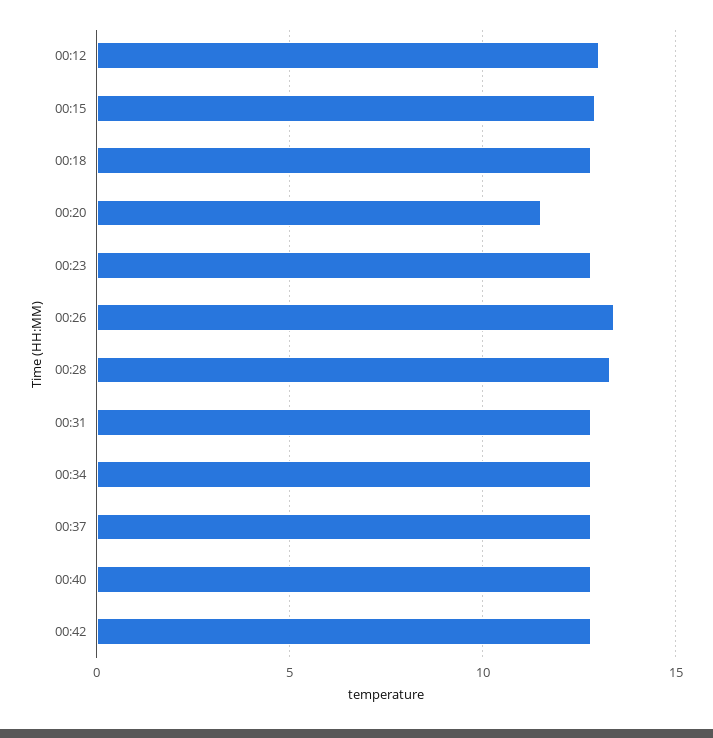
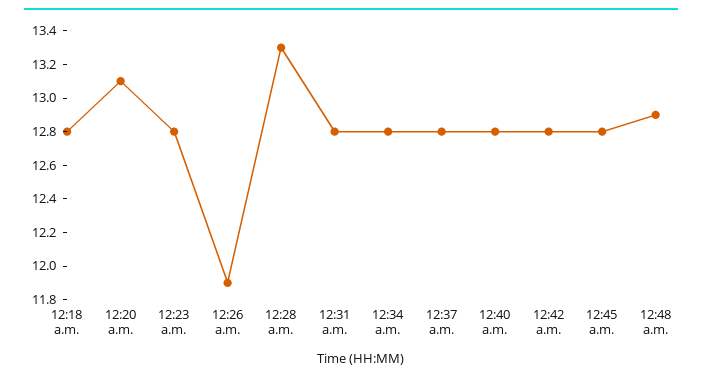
00:12: 13 -> none
00:15: 13 -> none
00:20: 11.5 -> 13.1
00:26: 13.5 -> 11.9
12:45 a.m.: none -> 12.8
12:48 a.m.: none -> 12.9

